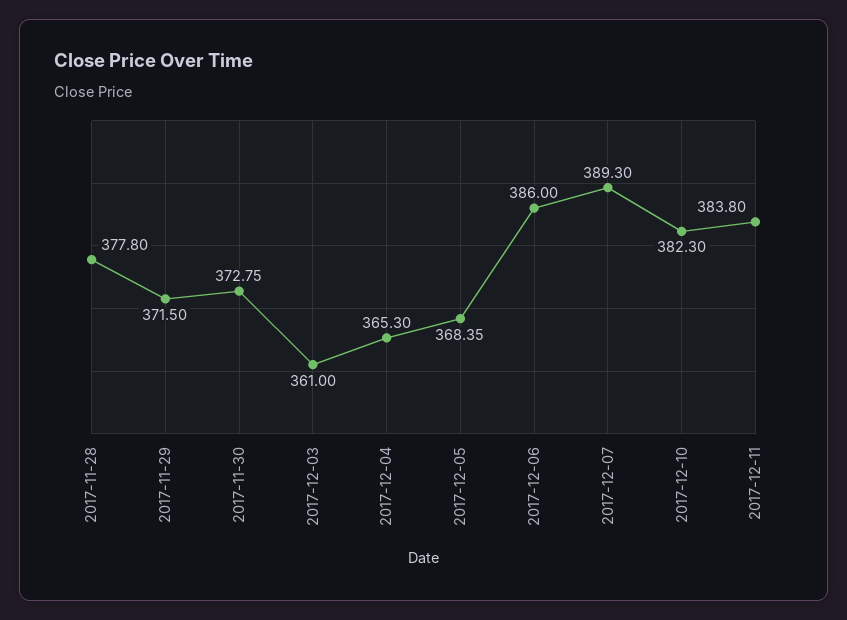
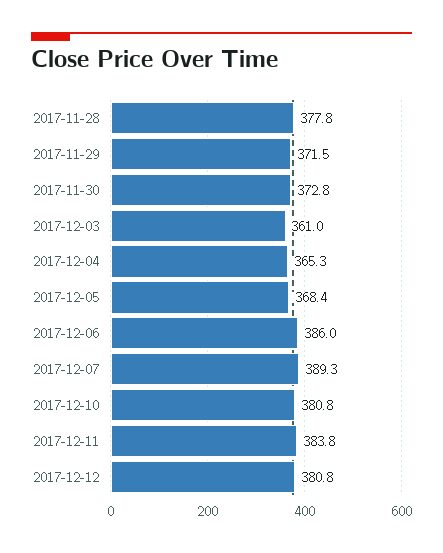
2017-12-10: 382.3 -> 380.8
2017-12-12: none -> 380.8

